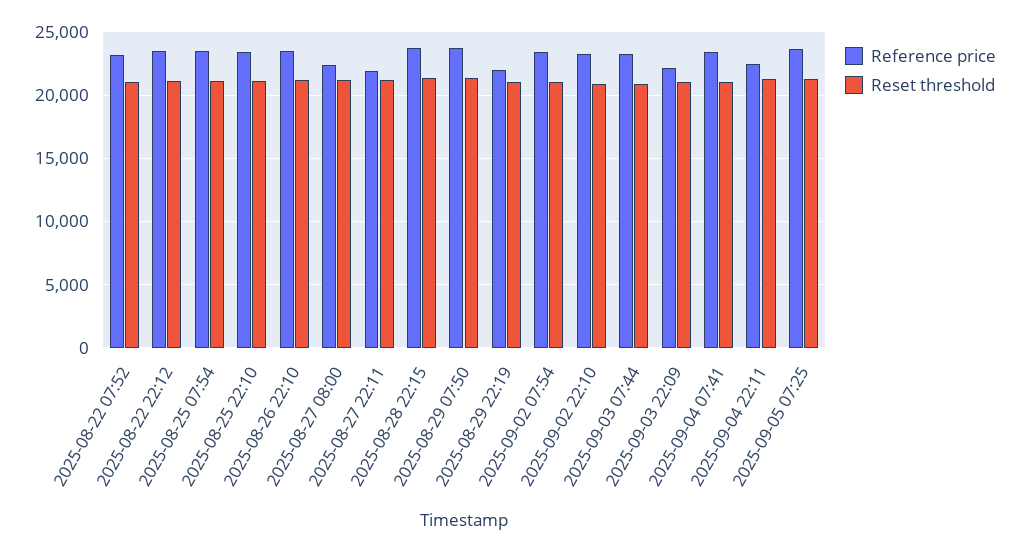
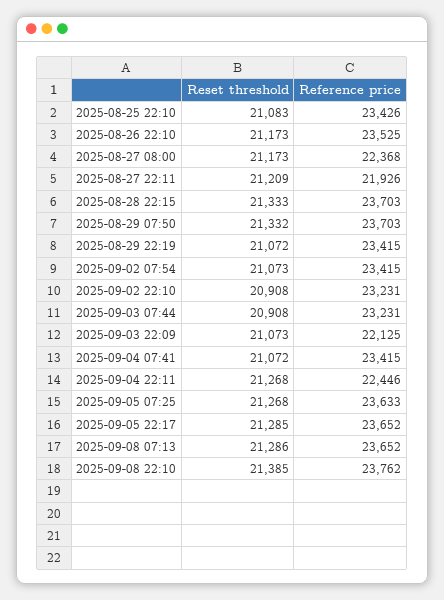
Reference price, 2025-08-22 07:52: 23000 -> none
Reset threshold, 2025-08-22 07:52: 21000 -> none
Reference price, 2025-08-22 22:12: 23500 -> none
Reset threshold, 2025-08-22 22:12: 21000 -> none
Reference price, 2025-08-25 07:54: 23500 -> none
Reset threshold, 2025-08-25 07:54: 21000 -> none
Reference price, 2025-08-29 22:19: 22000 -> 23415
Reset threshold, 2025-09-05 22:17: none -> 21285
Reference price, 2025-09-05 22:17: none -> 23652
Reset threshold, 2025-09-08 07:13: none -> 21286
Reference price, 2025-09-08 07:13: none -> 23652
Reset threshold, 2025-09-08 22:10: none -> 21385
Reference price, 2025-09-08 22:10: none -> 23762

